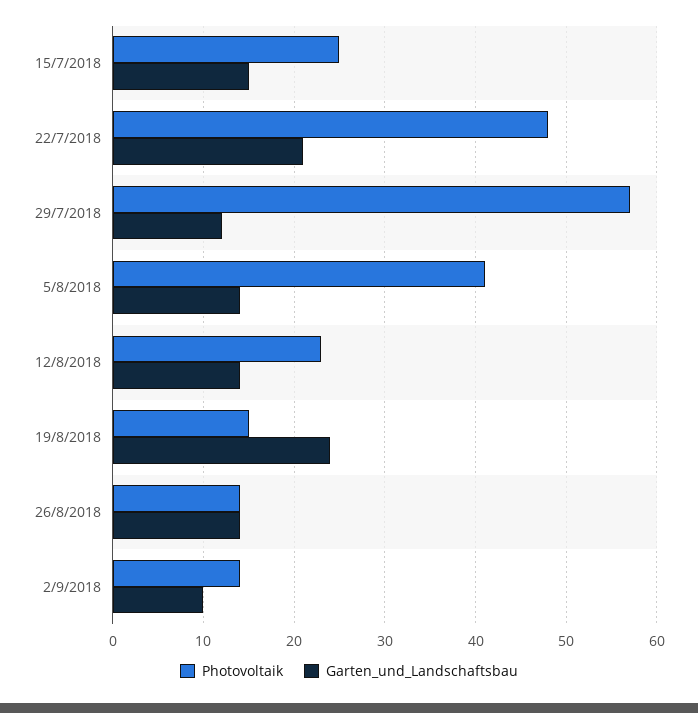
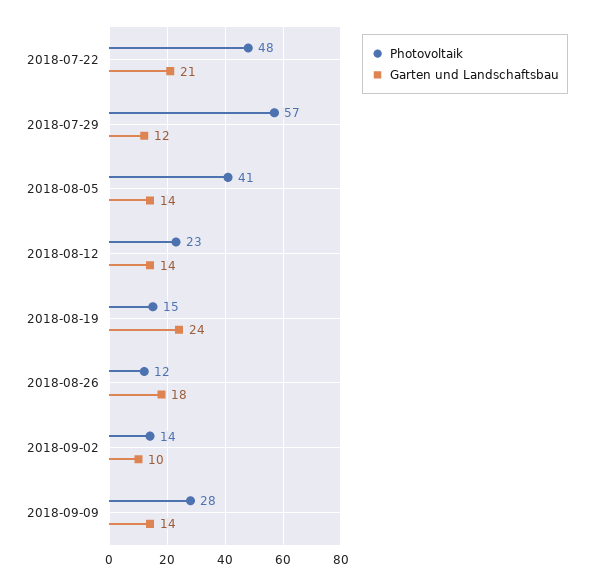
Photovoltaik, 15/7/2018: 25 -> none
Garten_und_Landschaftsbau, 15/7/2018: 15 -> none
Photovoltaik, 26/8/2018: 14 -> 12
Garten_und_Landschaftsbau, 26/8/2018: 14 -> 18
Photovoltaik, 2018-09-09: none -> 28
Garten_und_Landschaftsbau, 2018-09-09: none -> 14

